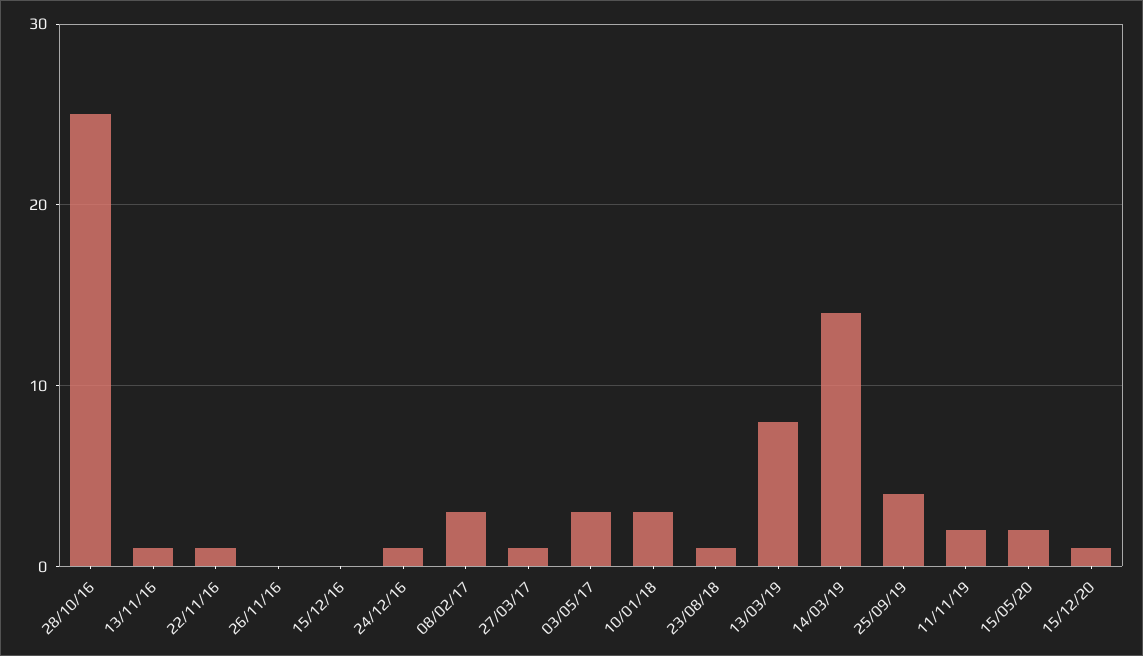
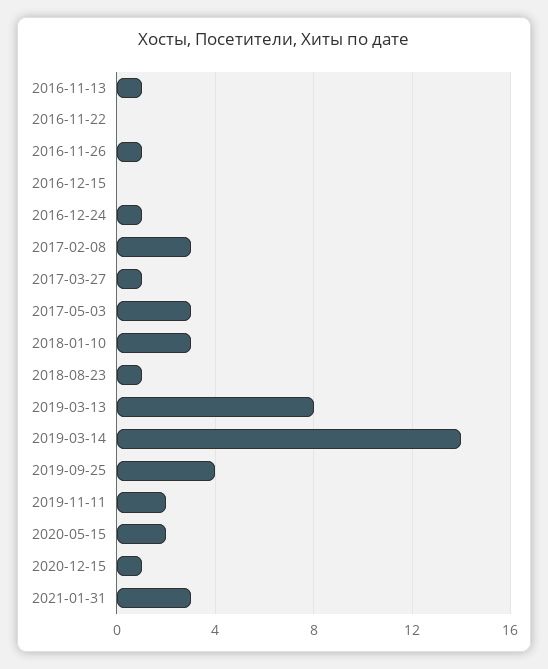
28/10/16: 25 -> none
22/11/16: 1 -> 0
26/11/16: 0 -> 1
2021-01-31: none -> 3

